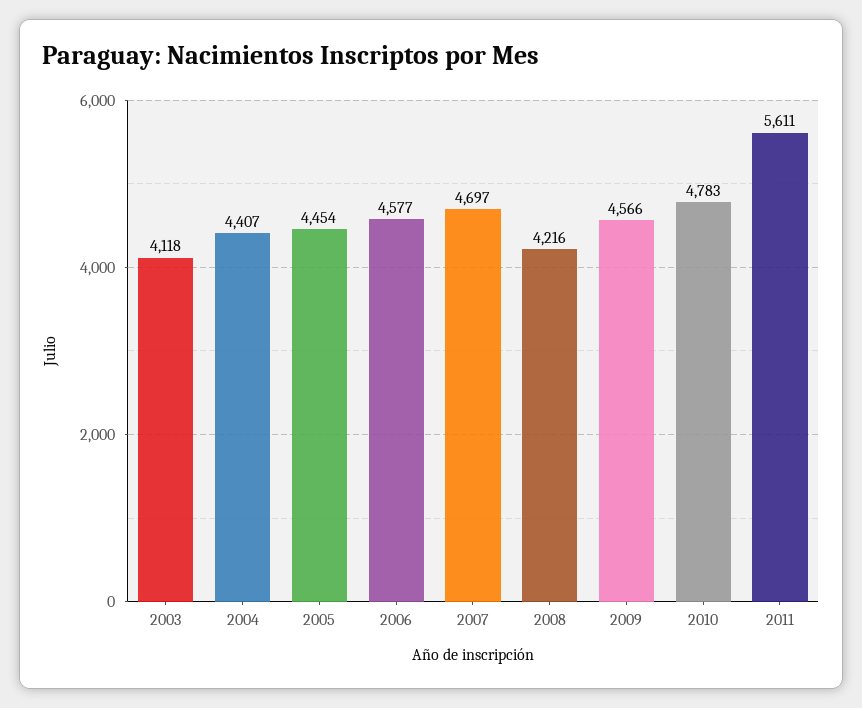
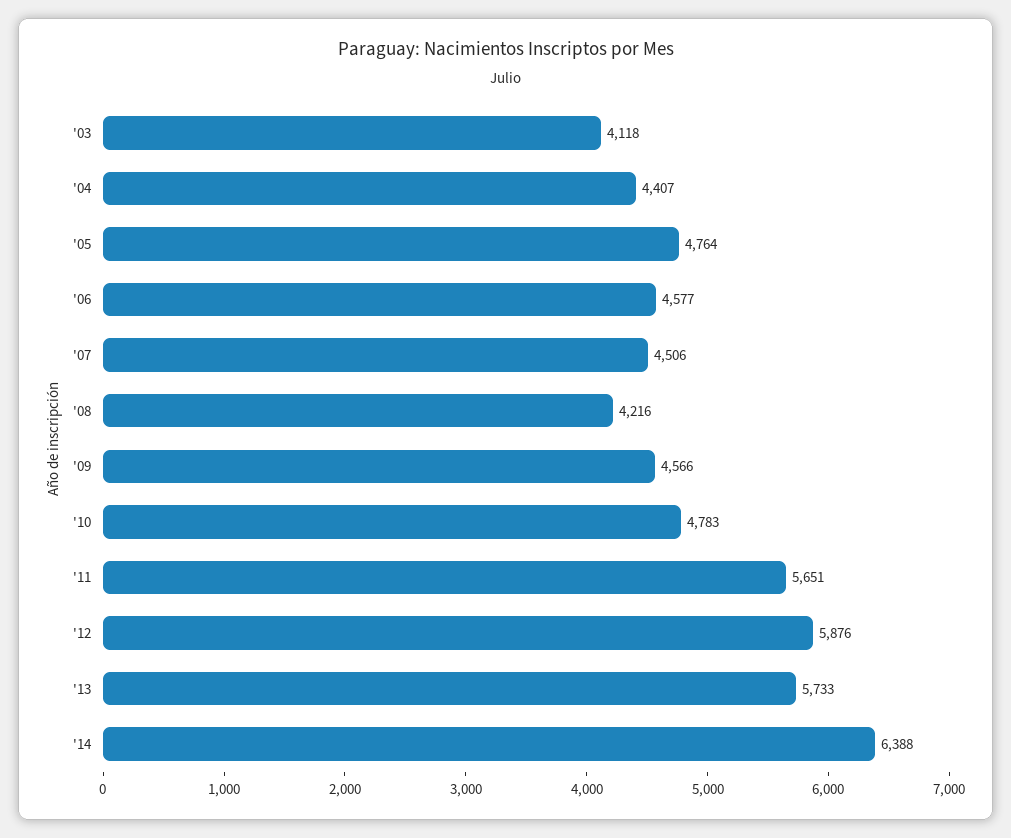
2005: 4454 -> 4764
2007: 4697 -> 4506
2011: 5611 -> 5651
'12: none -> 5876
'13: none -> 5733
'14: none -> 6388

